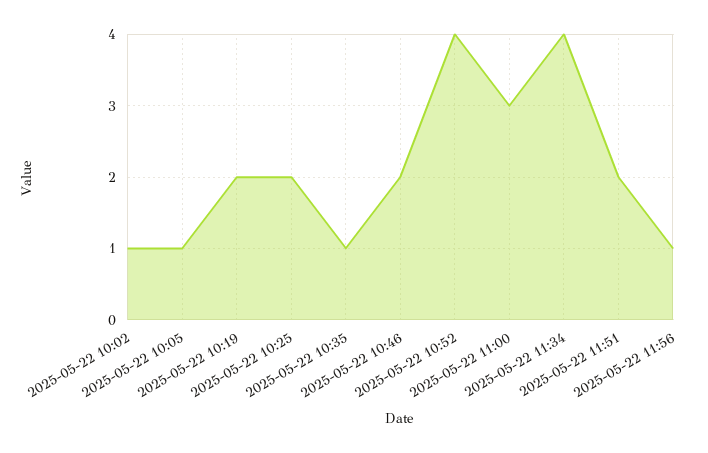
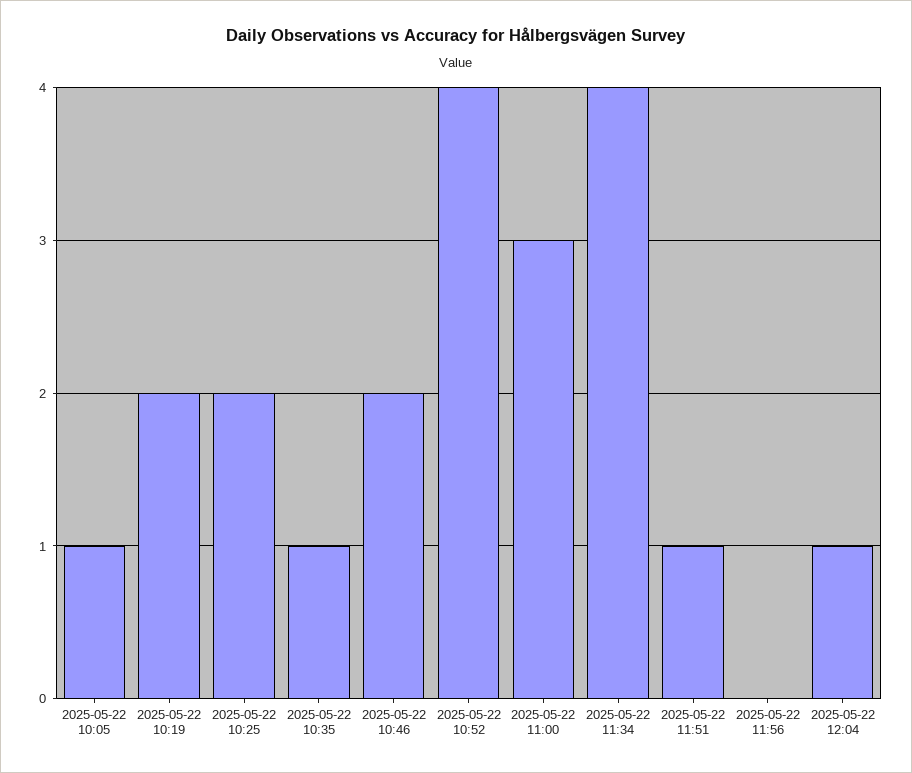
2025-05-22 10:02: 1 -> none
2025-05-22 11:51: 2 -> 1
2025-05-22 11:56: 1 -> 0
2025-05-22 12:04: none -> 1

